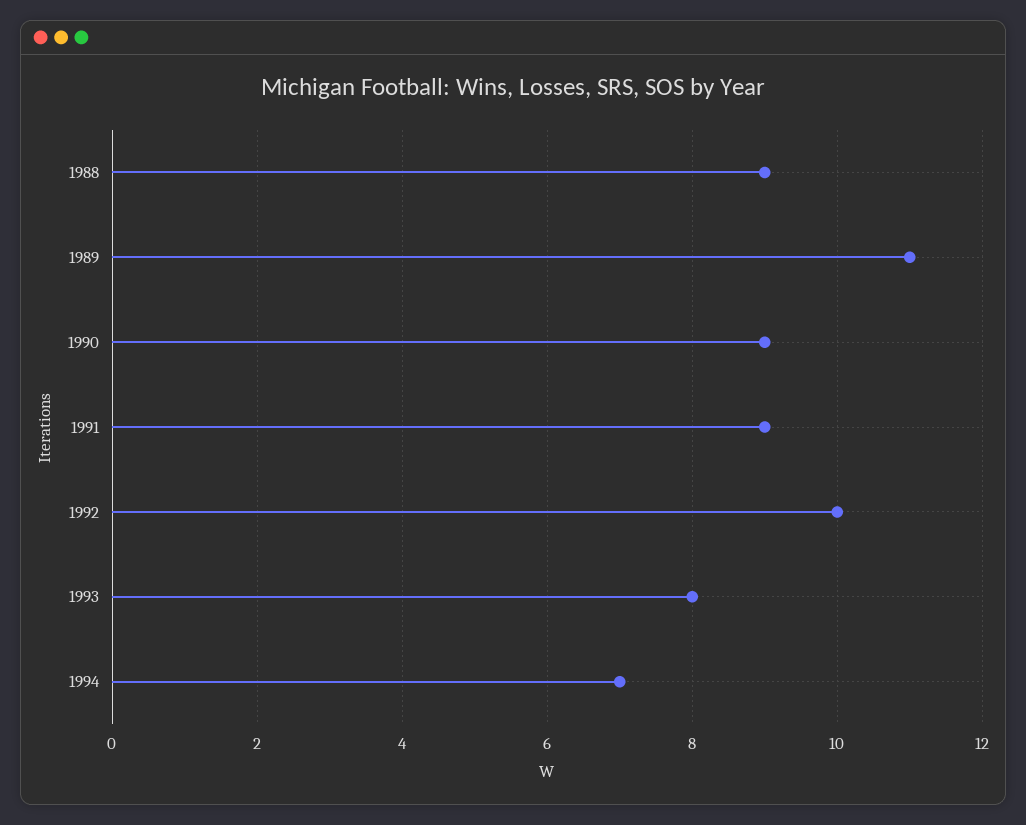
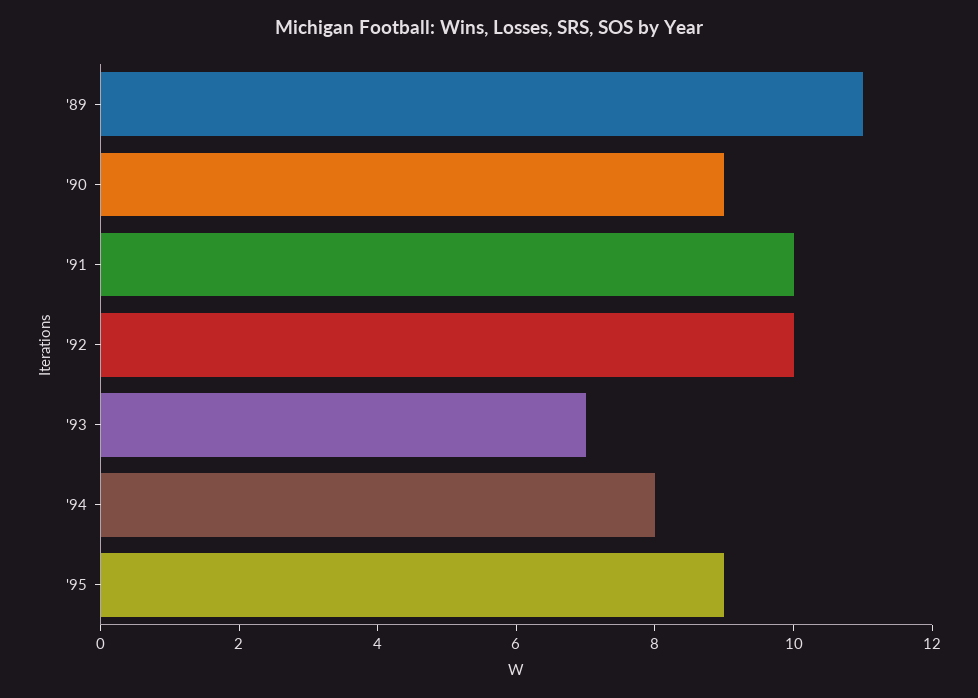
1988: 9 -> none
1991: 9 -> 10
1993: 8 -> 7
1994: 7 -> 8
'95: none -> 9

